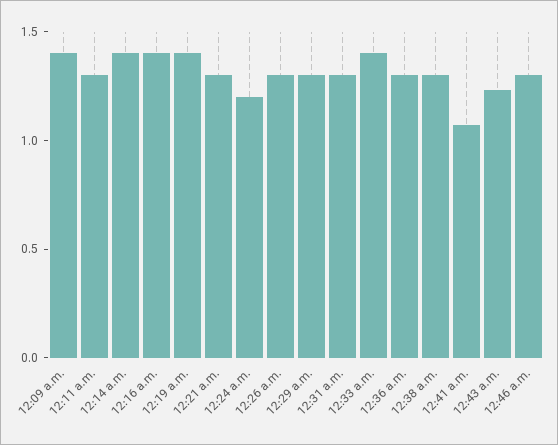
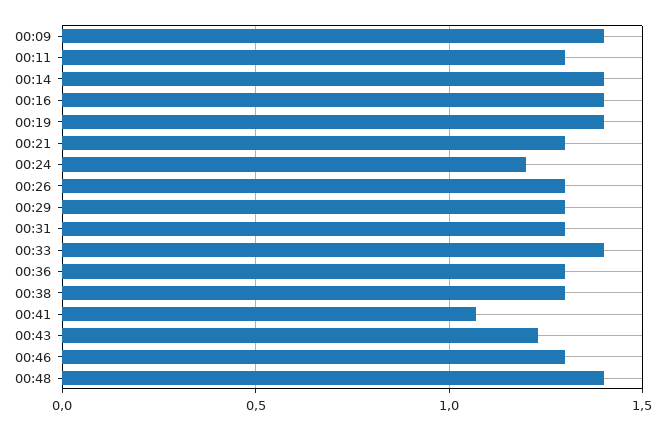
00:48: none -> 1.4

